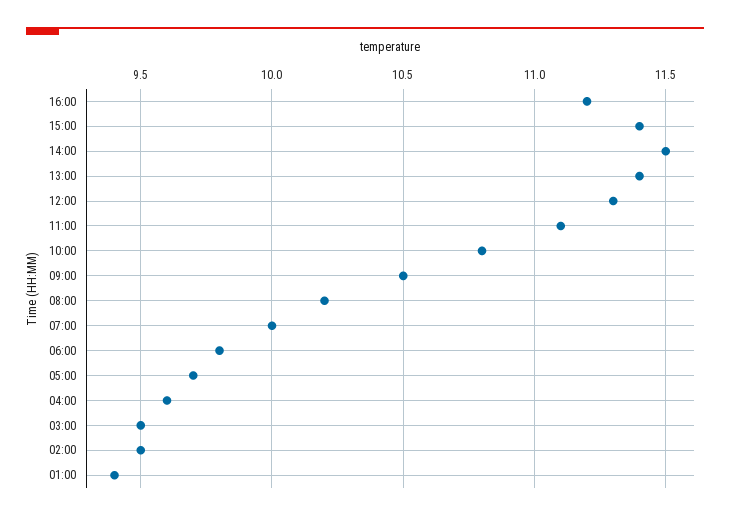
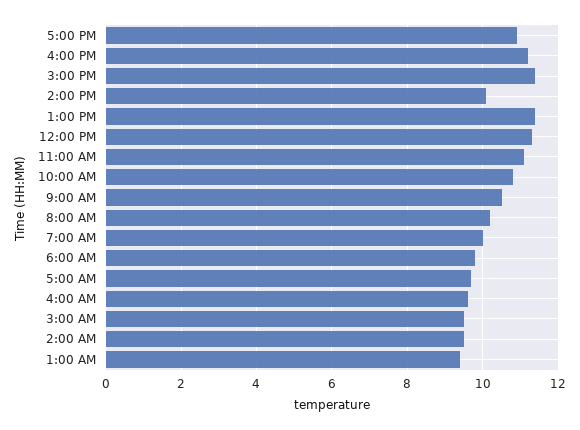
14:00: 11.5 -> 10
5:00 PM: none -> 11

